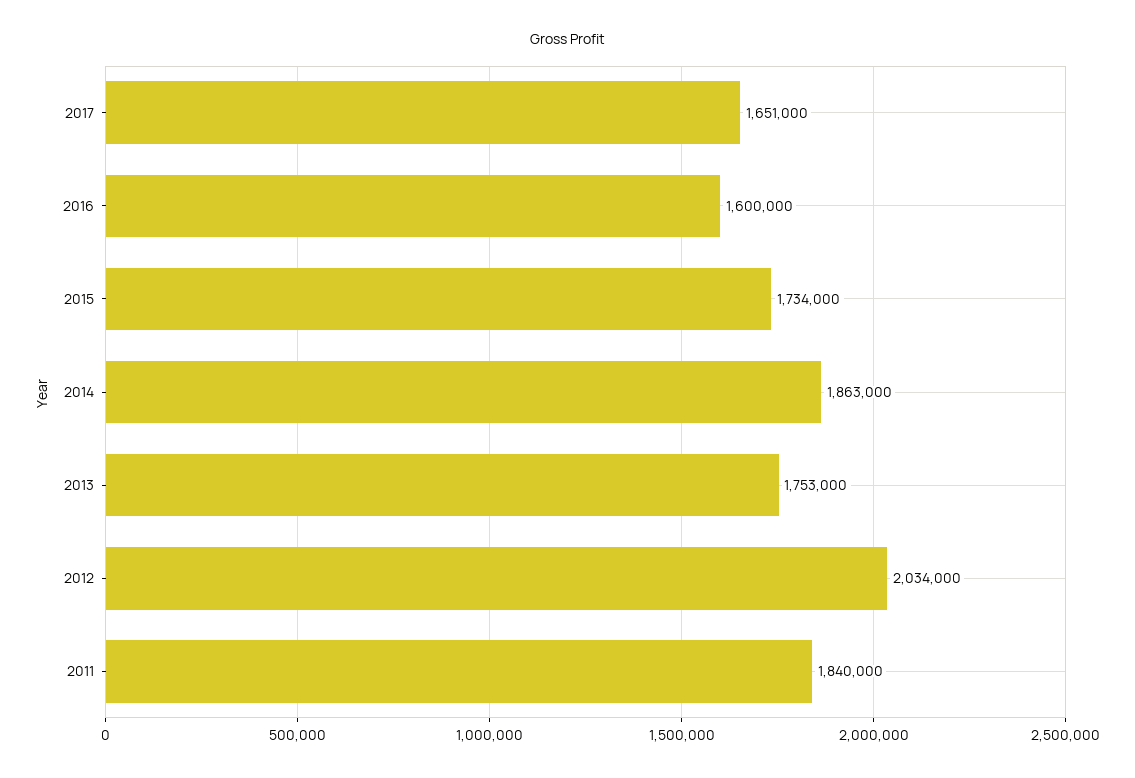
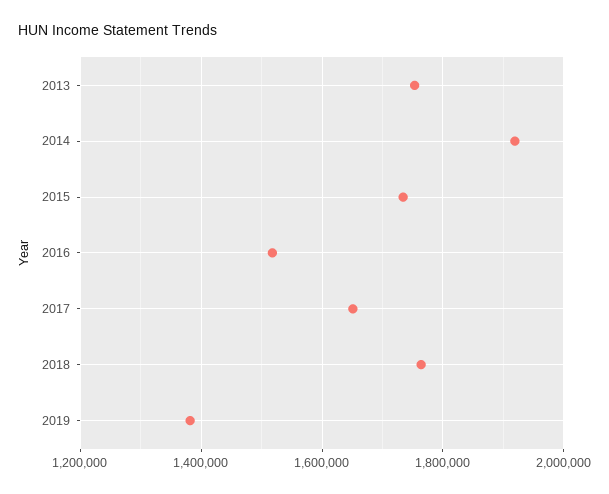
2016: 1600000 -> 1520000
2014: 1863000 -> 1920000
2012: 2034000 -> none
2011: 1840000 -> none
2018: none -> 1760000
2019: none -> 1380000

